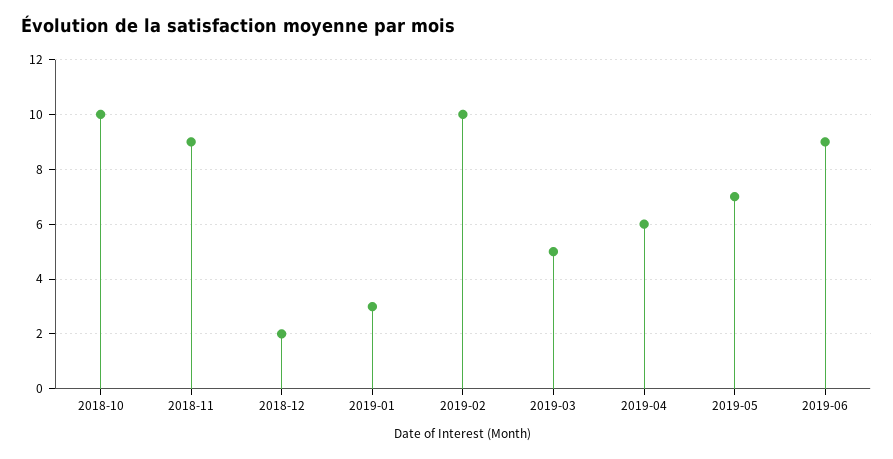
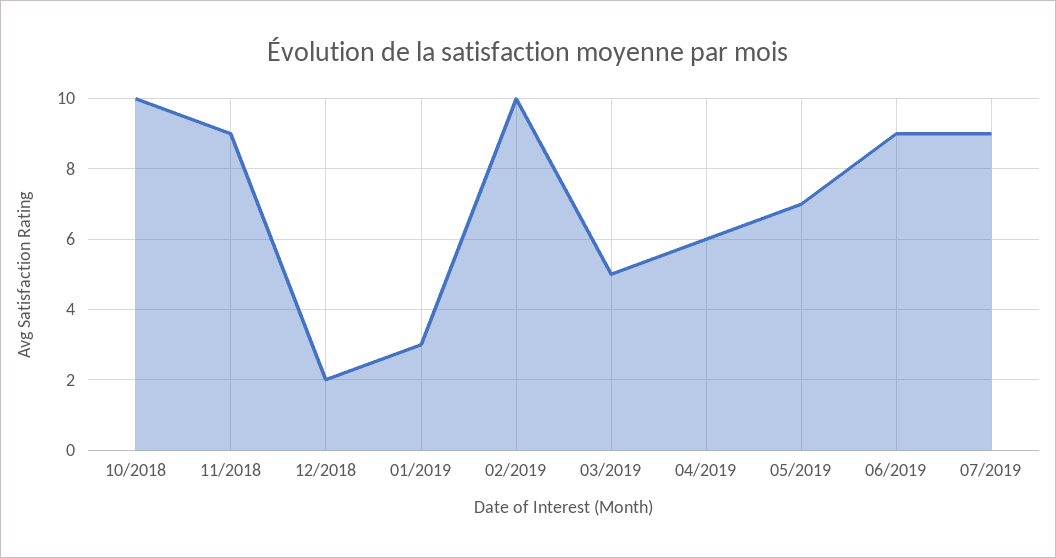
07/2019: none -> 9

